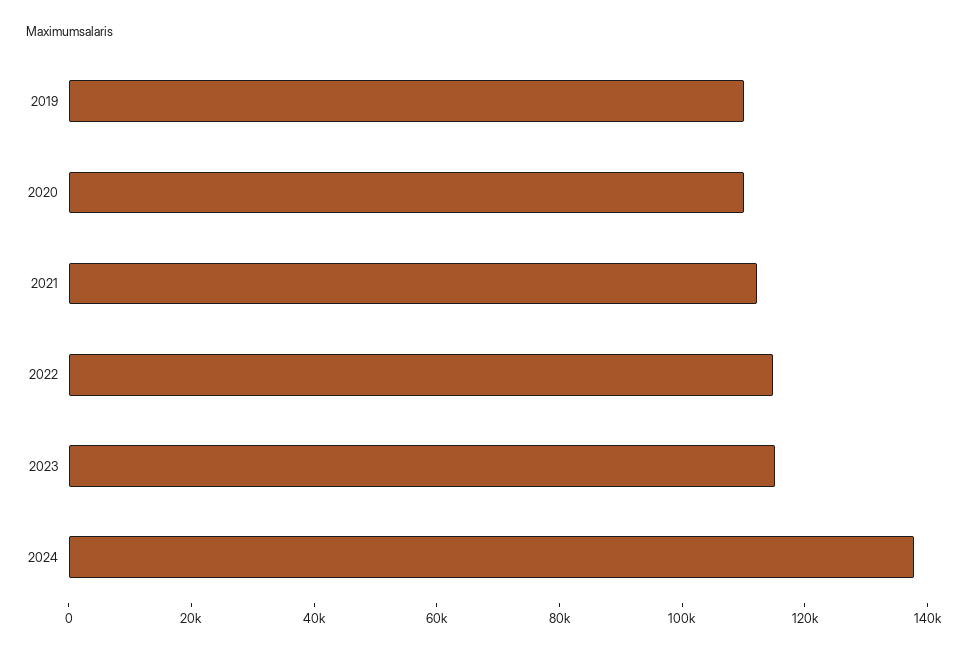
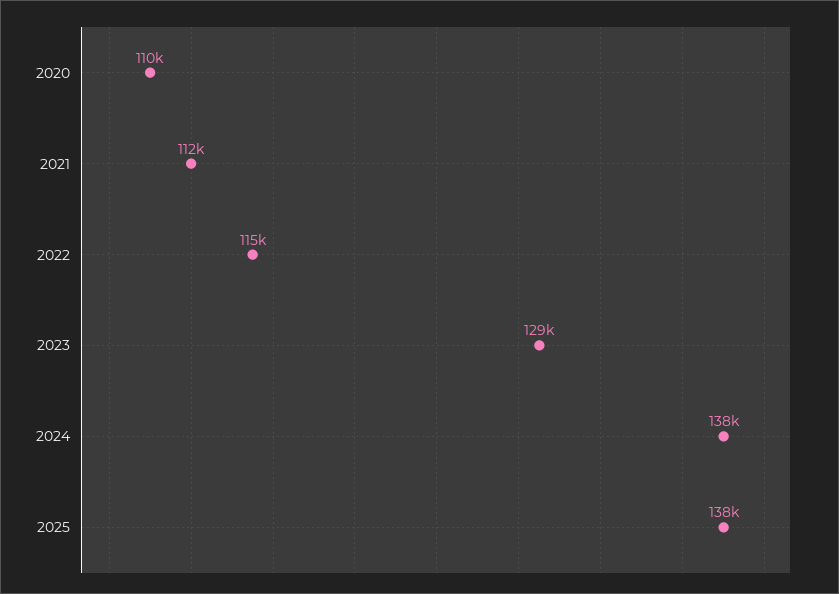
2019: 110000 -> none
2023: 115000 -> 129000
2025: none -> 138000

